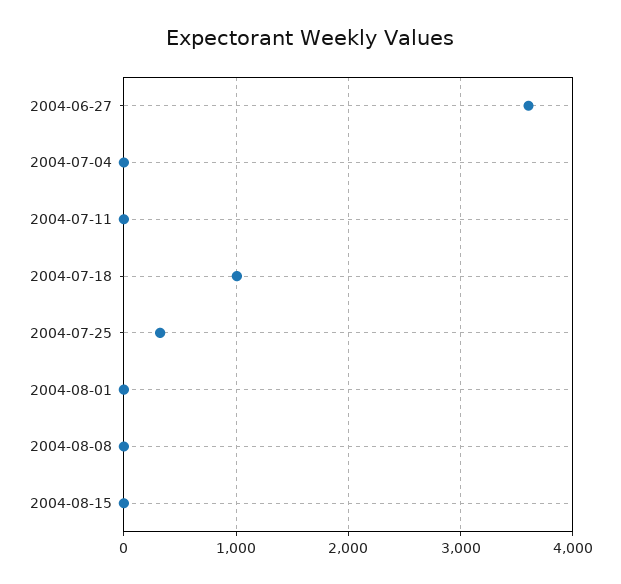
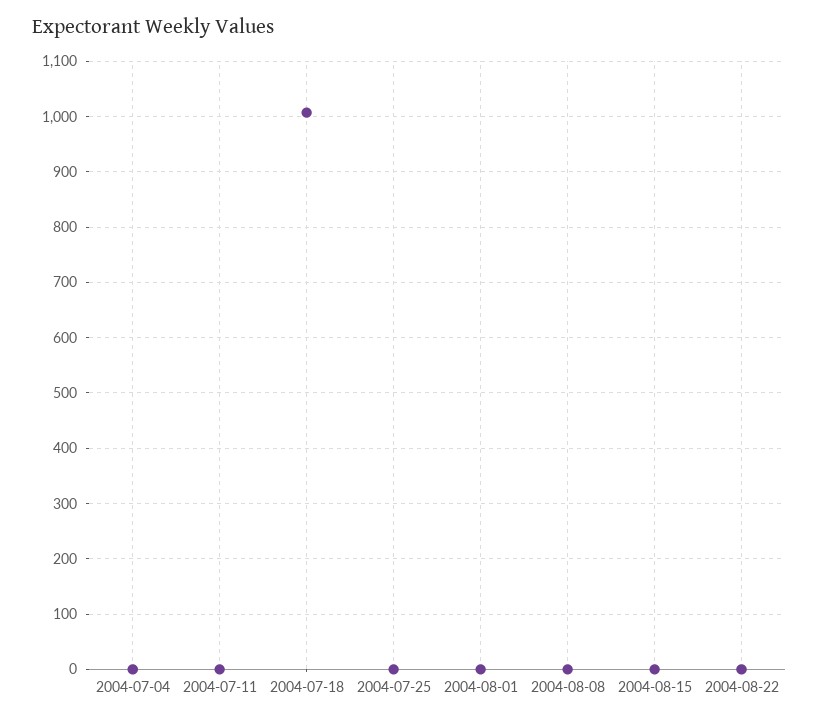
2004-06-27: 3600 -> none
2004-07-25: 300 -> 0
2004-08-22: none -> 0

